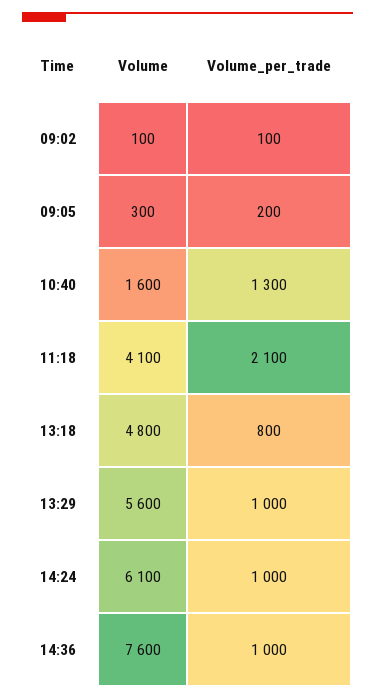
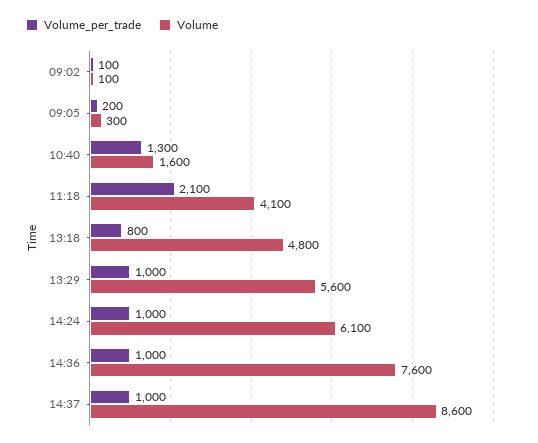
Volume_per_trade, 14:37: none -> 1000
Volume, 14:37: none -> 8600

